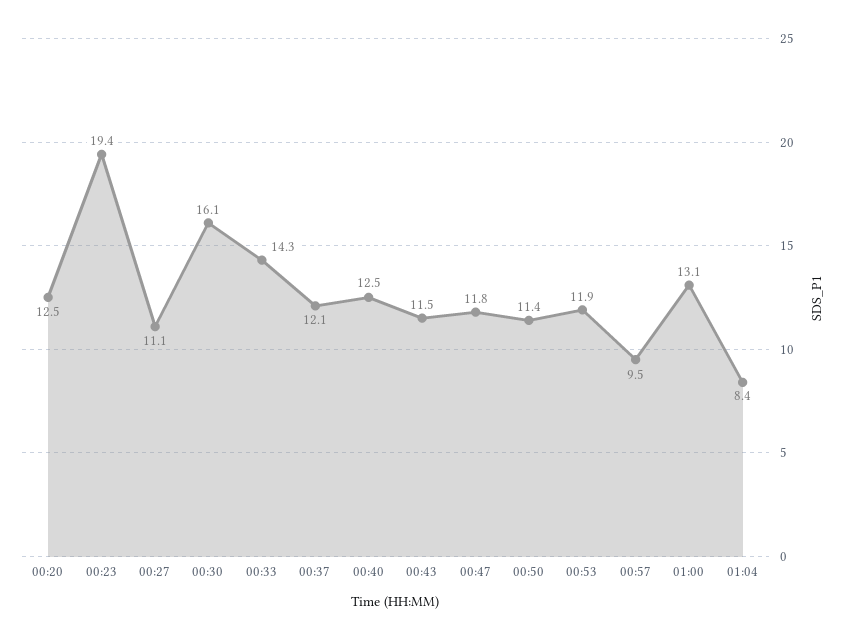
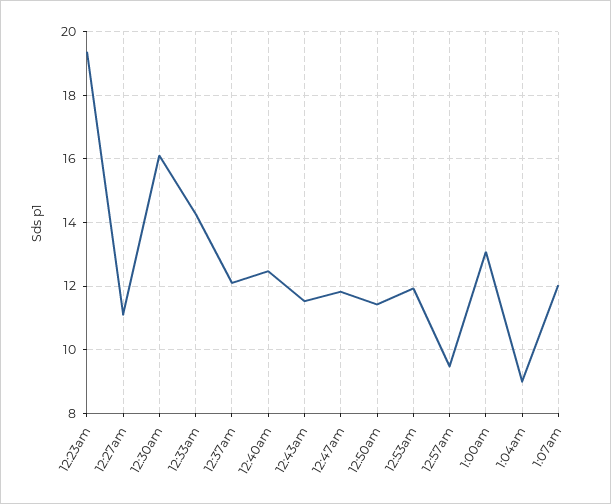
00:20: 12.5 -> none
01:04: 8.4 -> 9
1:07am: none -> 12

